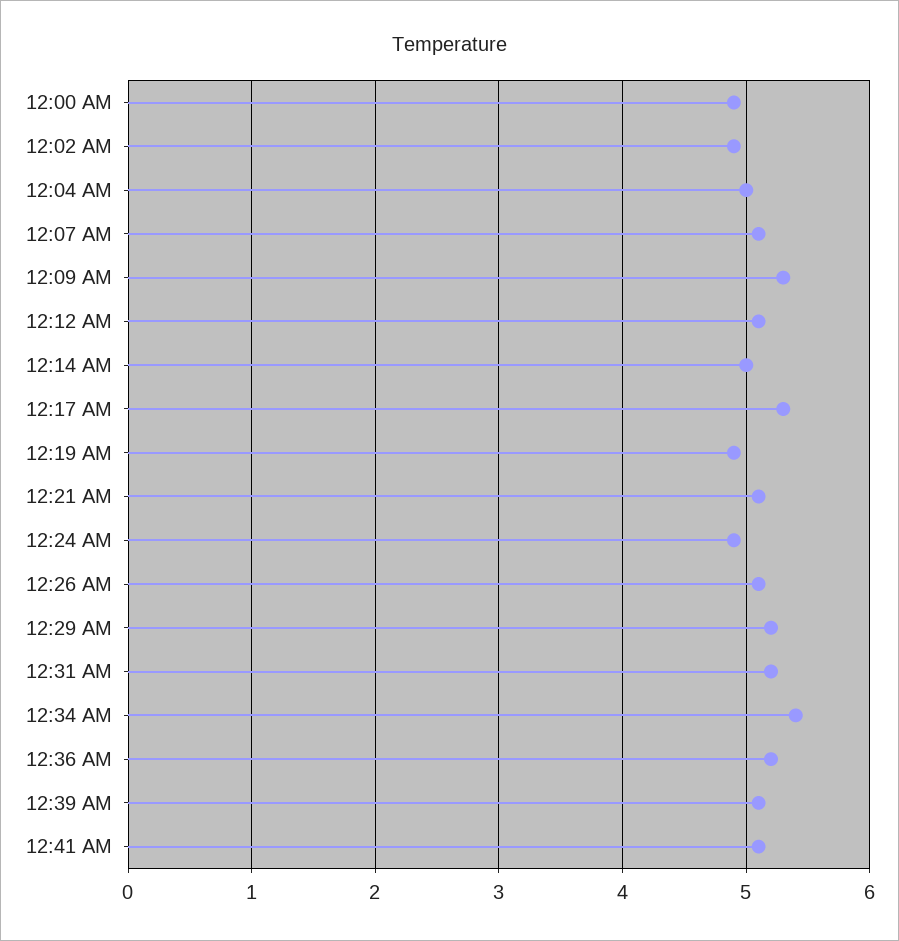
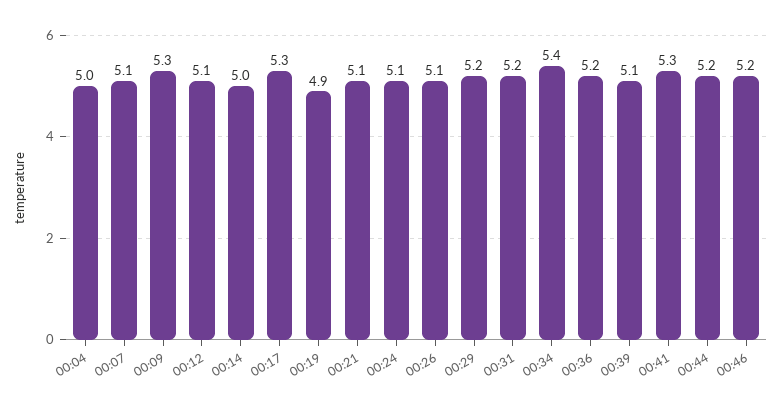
12:00 AM: 4.9 -> none
12:02 AM: 4.9 -> none
12:24 AM: 4.9 -> 5.1
12:41 AM: 5.1 -> 5.3
00:44: none -> 5.2
00:46: none -> 5.2

